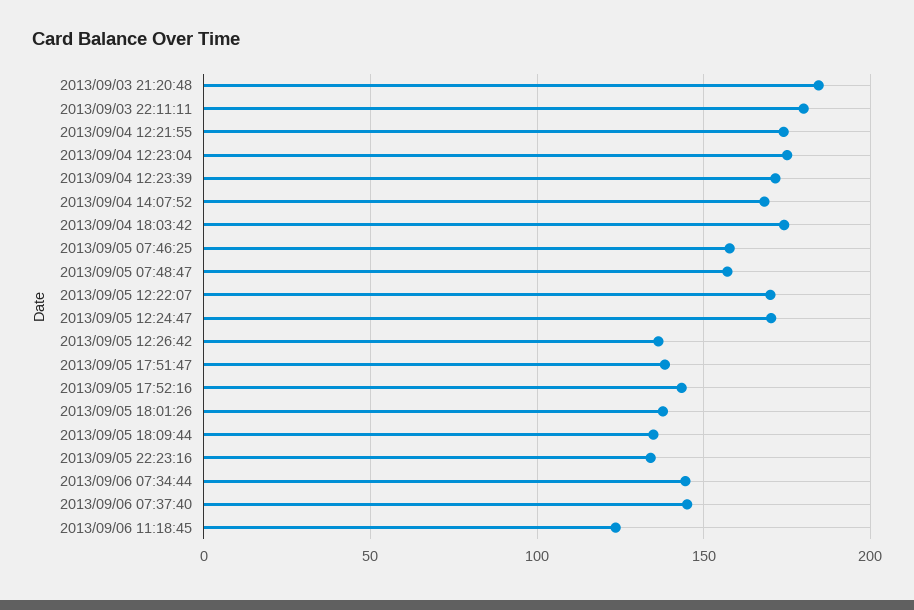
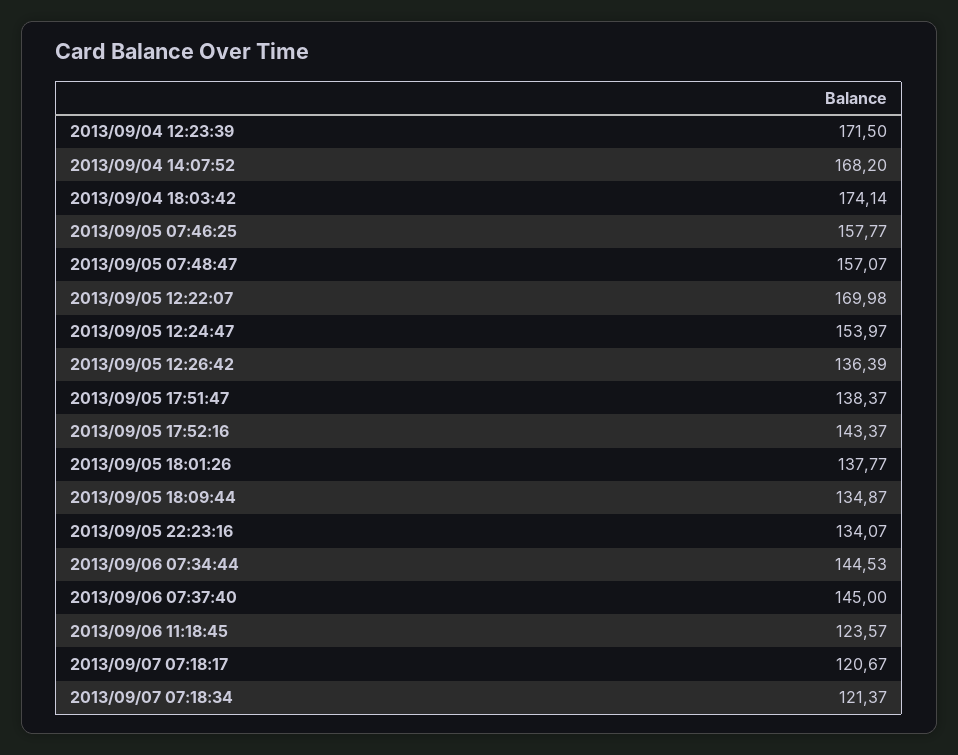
2013/09/03 21:20:48: 185 -> none
2013/09/03 22:11:11: 180 -> none
2013/09/04 12:21:55: 175 -> none
2013/09/04 12:23:04: 175 -> none
2013/09/05 12:24:47: 170 -> 153.97
2013/09/07 07:18:17: none -> 120.67
2013/09/07 07:18:34: none -> 121.37

